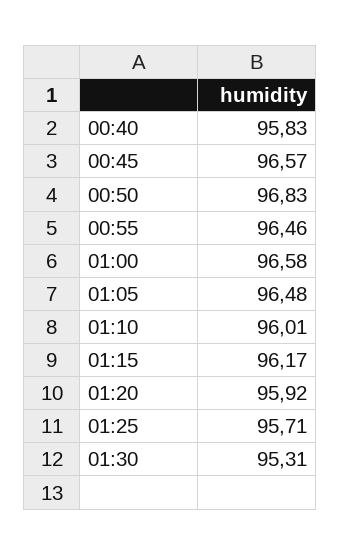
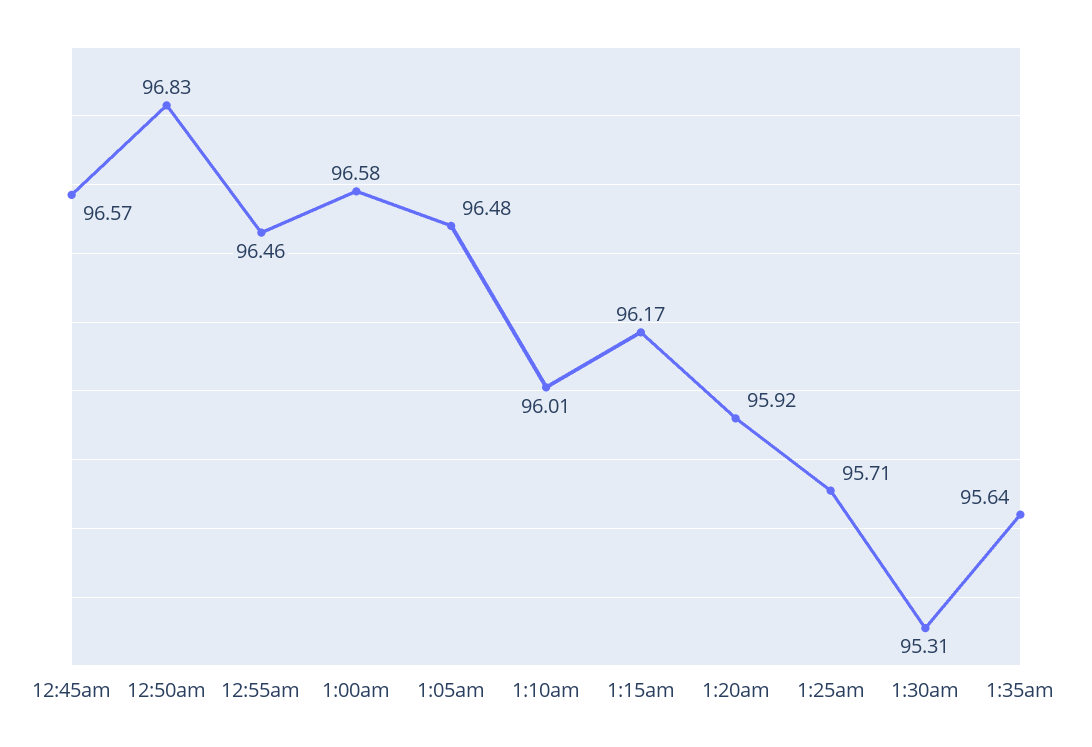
00:40: 95.83 -> none
1:35am: none -> 95.64

